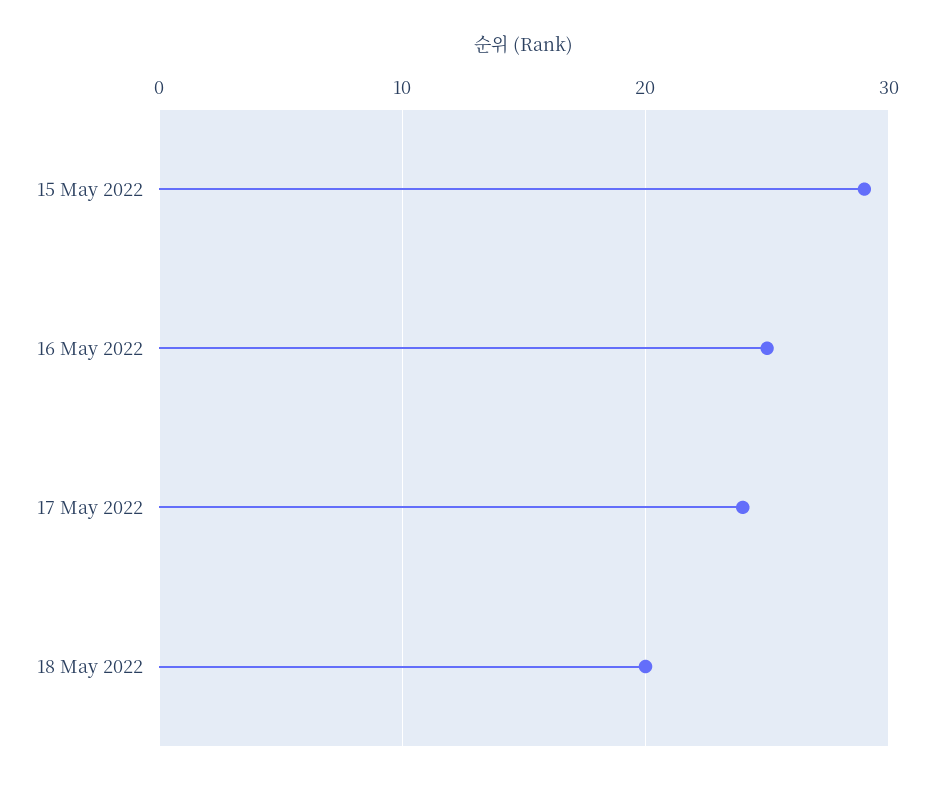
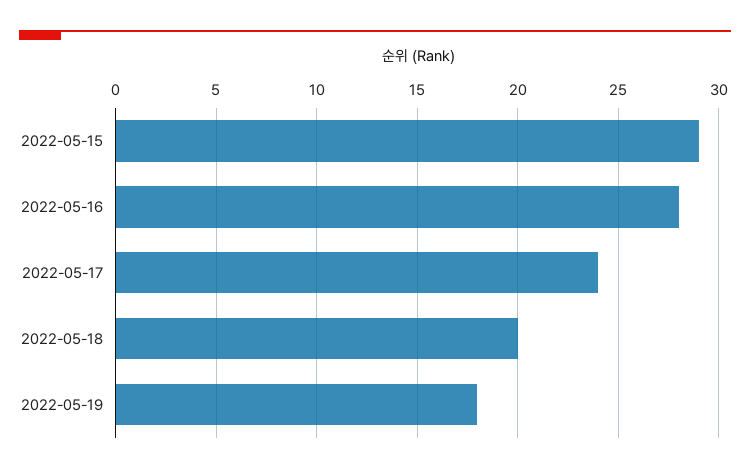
16 May 2022: 25 -> 28
2022-05-19: none -> 18

